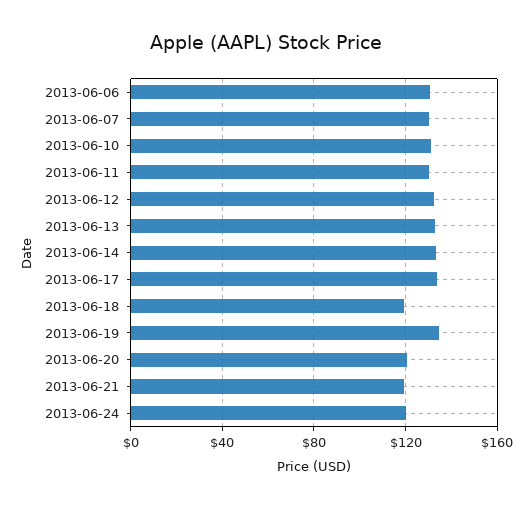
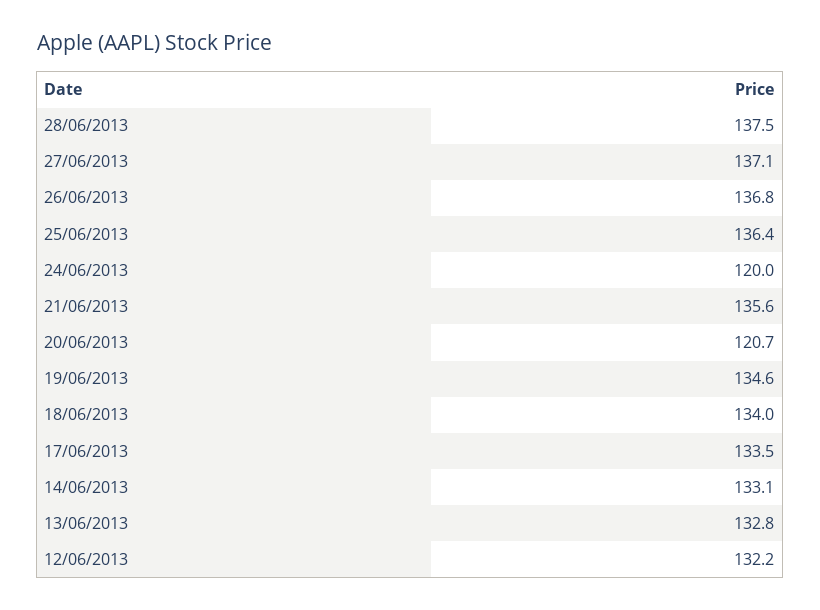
2013-06-06: 130 -> none
2013-06-07: 130 -> none
2013-06-10: 130 -> none
2013-06-11: 130 -> none
2013-06-18: 120 -> 134
2013-06-21: 120 -> 135.6
28/06/2013: none -> 137.5
27/06/2013: none -> 137.1
26/06/2013: none -> 136.8
25/06/2013: none -> 136.4

